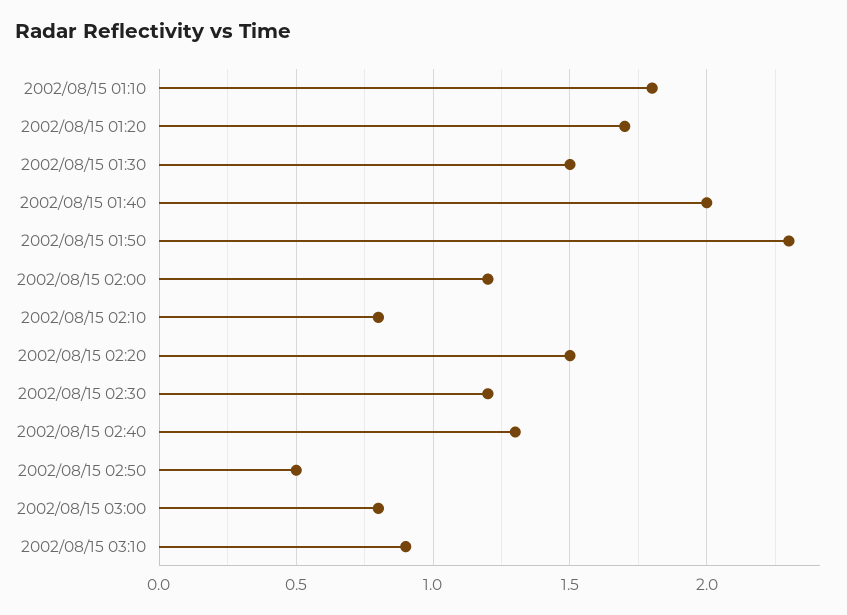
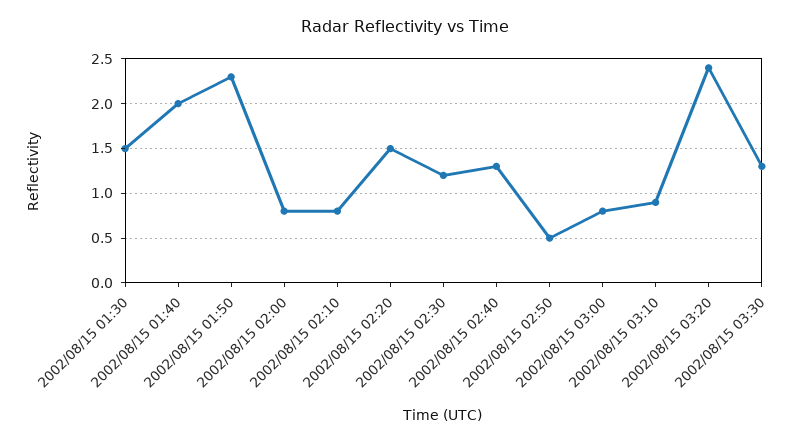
2002/08/15 01:10: 1.8 -> none
2002/08/15 01:20: 1.7 -> none
2002/08/15 02:00: 1.2 -> 0.8
2002/08/15 03:20: none -> 2.4
2002/08/15 03:30: none -> 1.3

